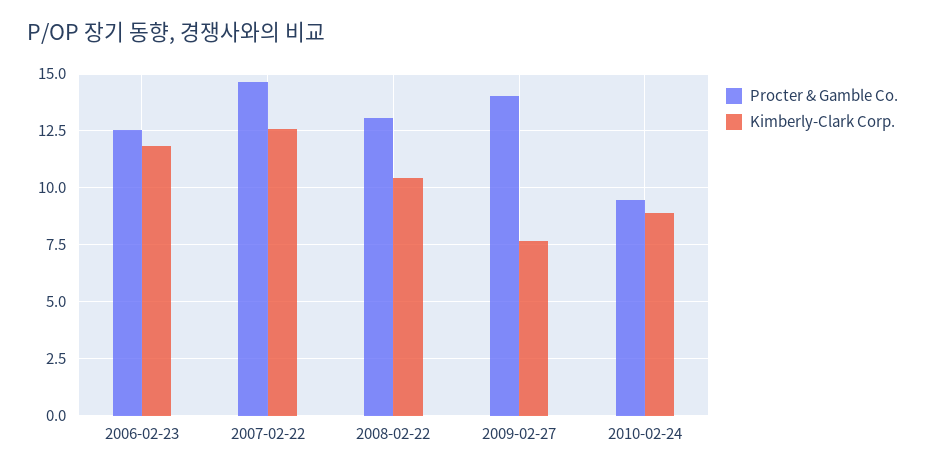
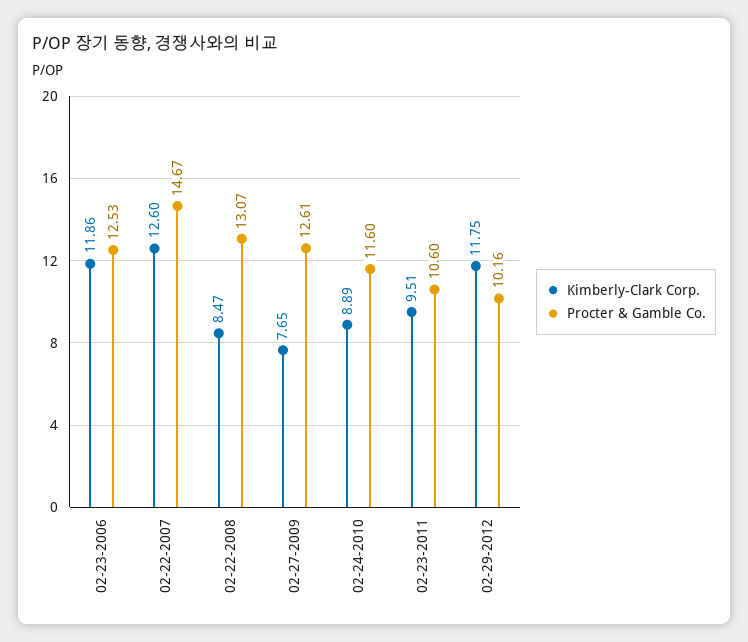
Kimberly-Clark Corp., 2008-02-22: 10.5 -> 8.47
Procter & Gamble Co., 2009-02-27: 14 -> 12.61
Procter & Gamble Co., 2010-02-24: 9.5 -> 11.6
Kimberly-Clark Corp., 02-23-2011: none -> 9.51
Procter & Gamble Co., 02-23-2011: none -> 10.6
Kimberly-Clark Corp., 02-29-2012: none -> 11.75
Procter & Gamble Co., 02-29-2012: none -> 10.16

